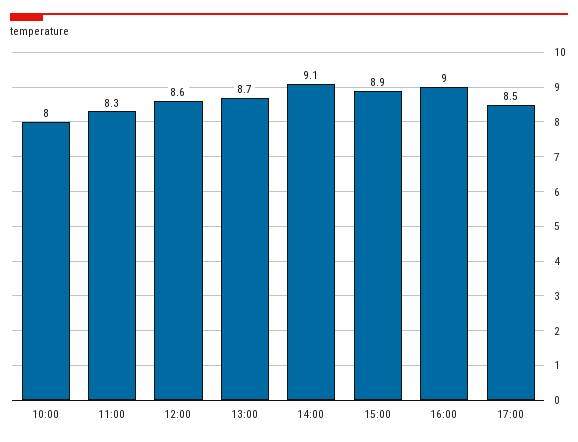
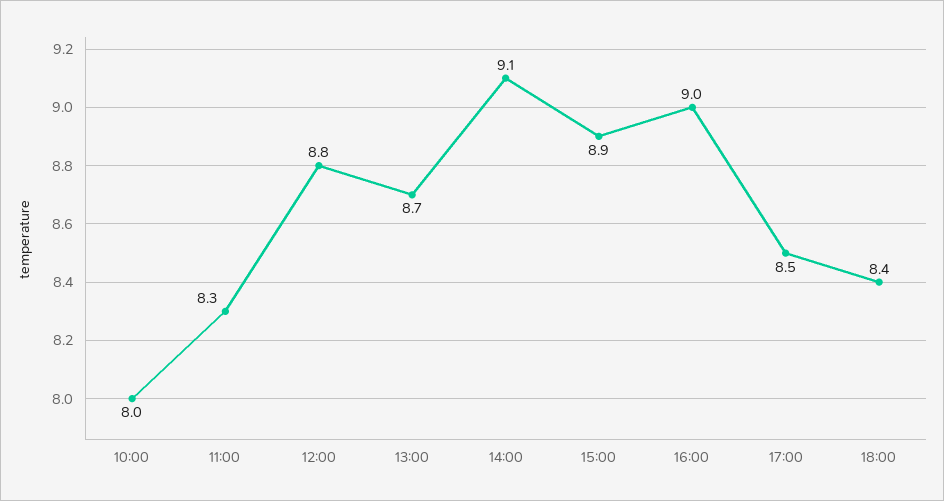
12:00: 8.6 -> 8.8
18:00: none -> 8.4

